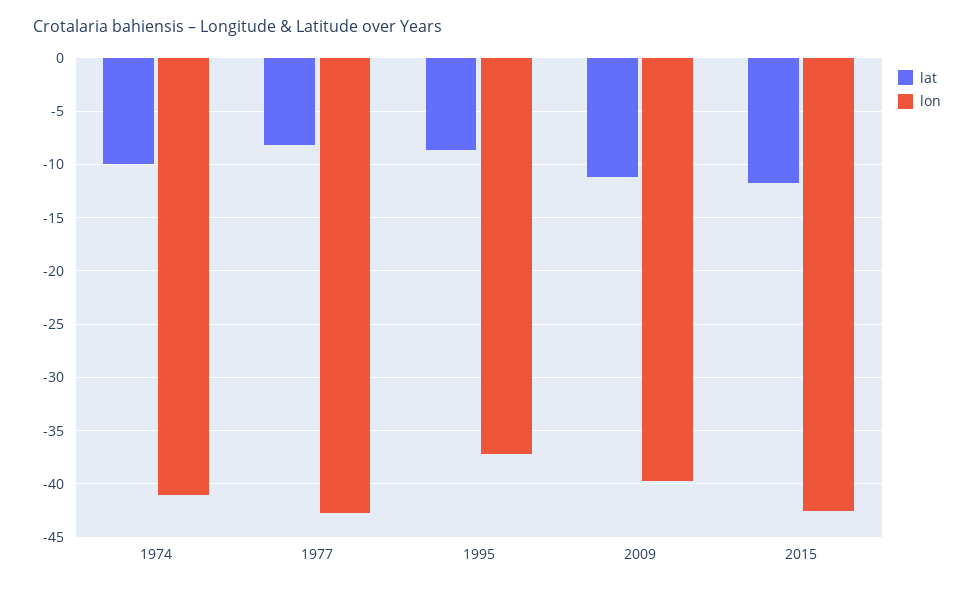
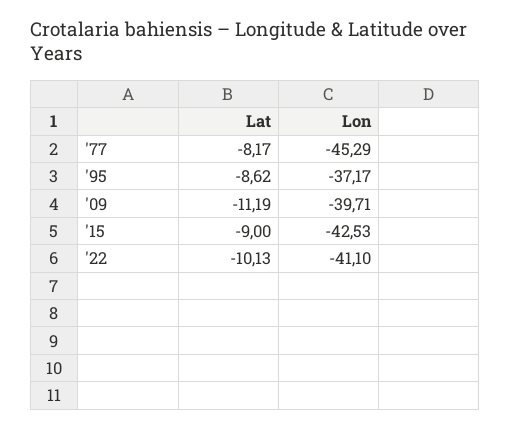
lat, 1974: -10 -> none
lon, 1974: -41 -> none
lon, 1977: -43 -> -45.29
lat, 2015: -12 -> -9
lat, '22: none -> -10.13
lon, '22: none -> -41.1

